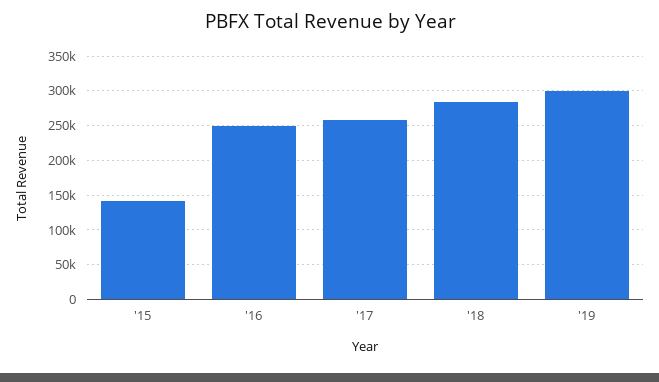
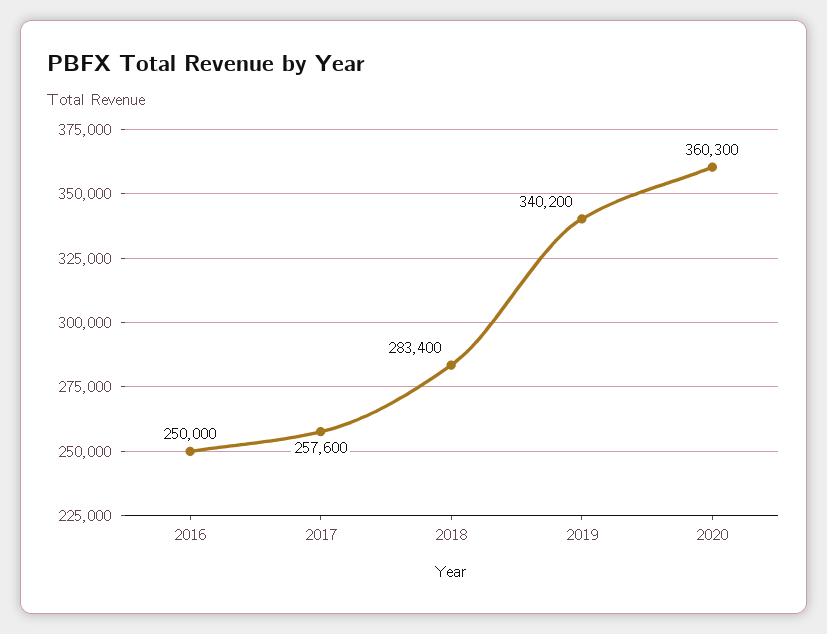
'15: 140000 -> none
'19: 300000 -> 340200
2020: none -> 360300

